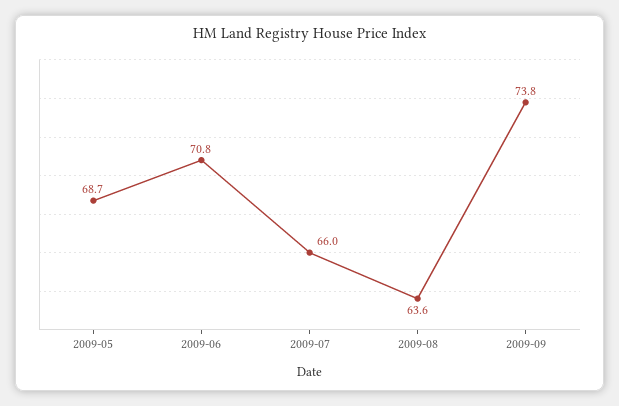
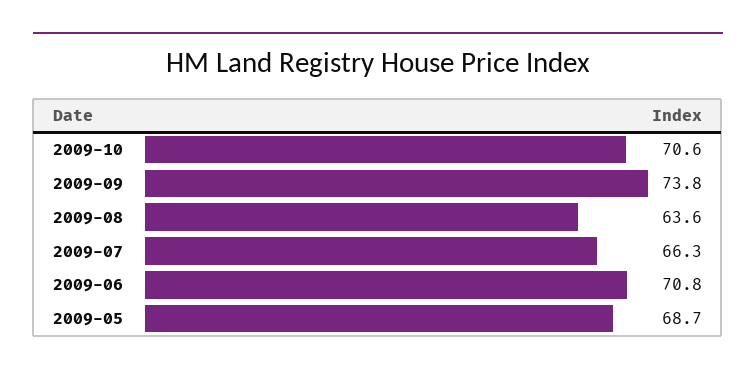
2009-07: 66 -> 66.3
2009-10: none -> 70.6

